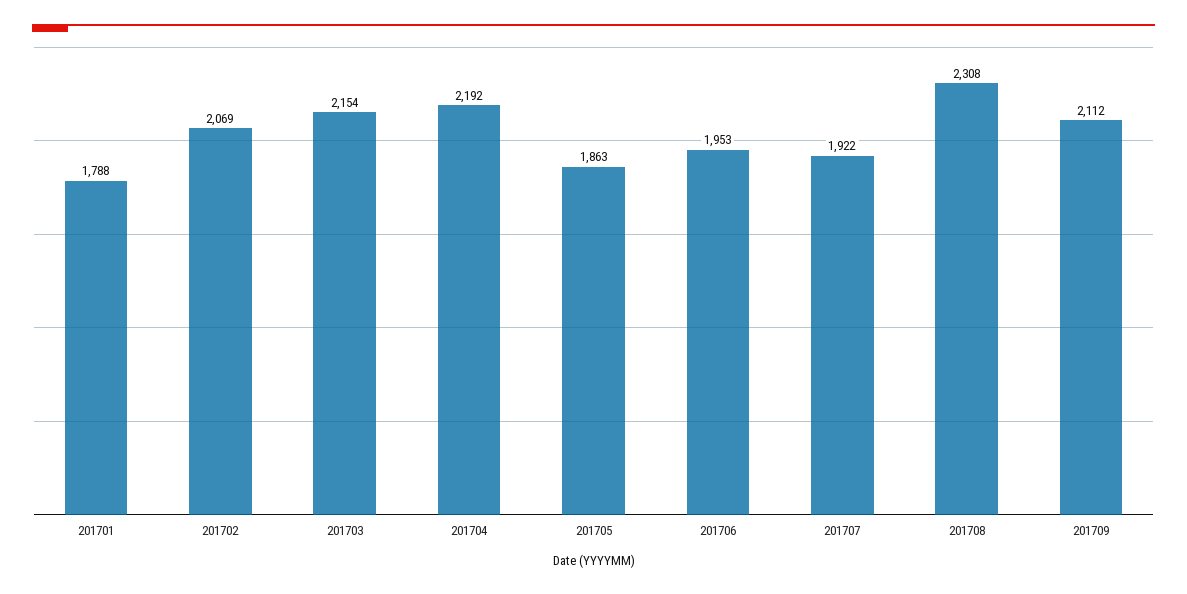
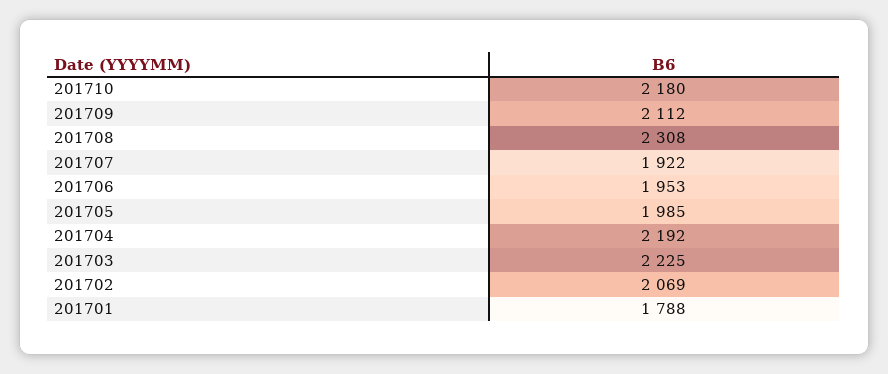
201703: 2154 -> 2225
201705: 1863 -> 1985
201710: none -> 2180

